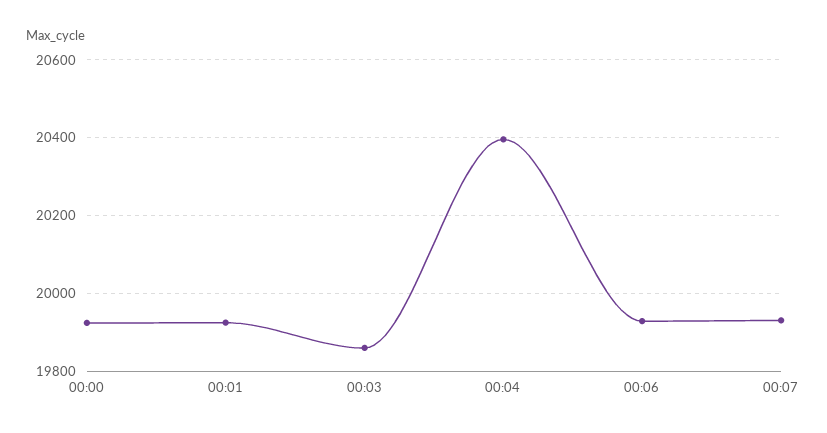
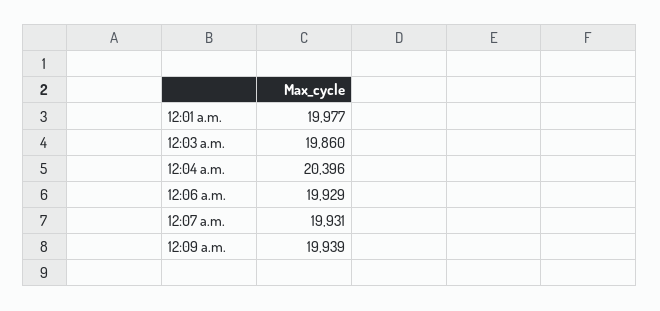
00:00: 19920 -> none
00:01: 19920 -> 19977
12:09 a.m.: none -> 19939

